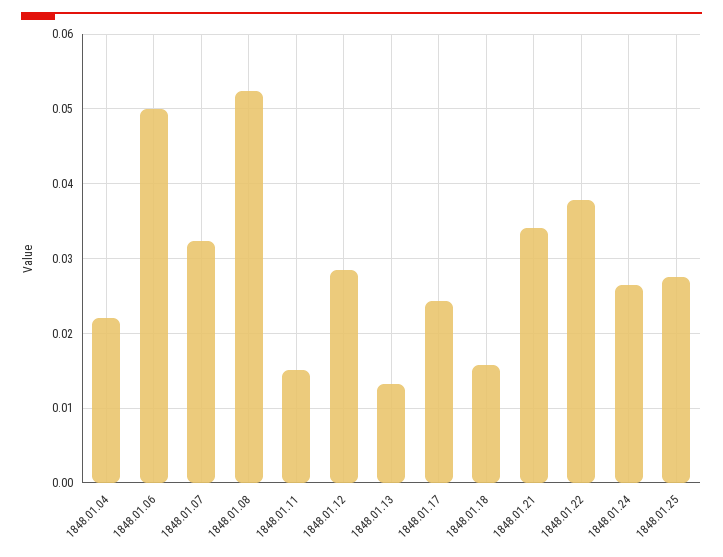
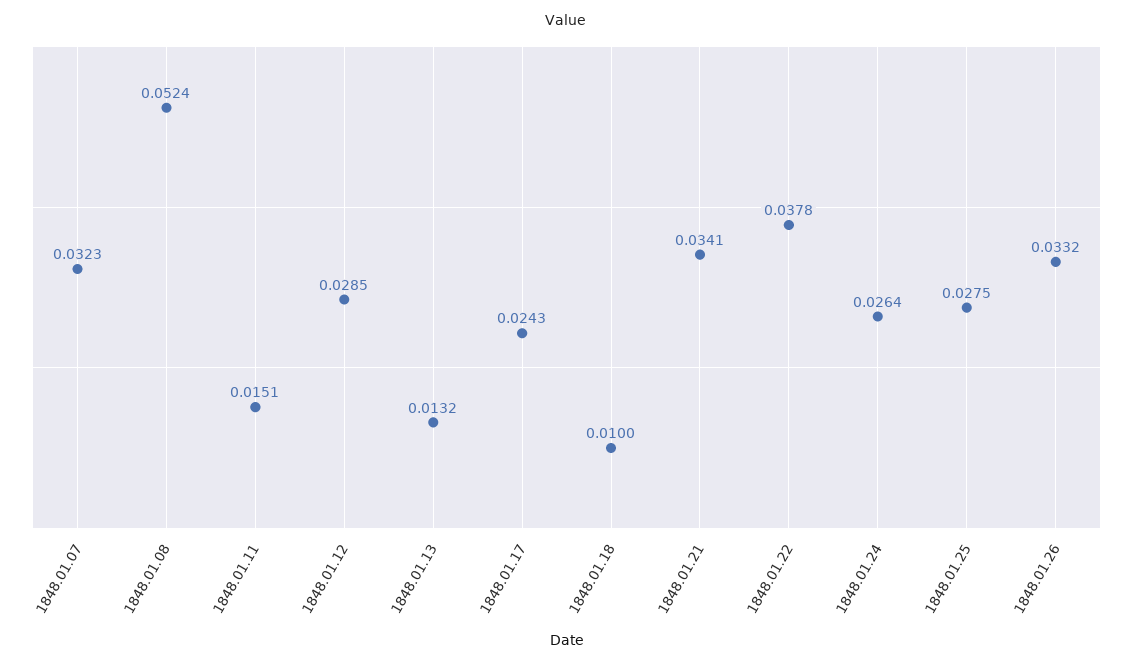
1848.01.04: 0.022 -> none
1848.01.06: 0.05 -> none
1848.01.18: 0.016 -> 0.01
1848.01.26: none -> 0.0332

